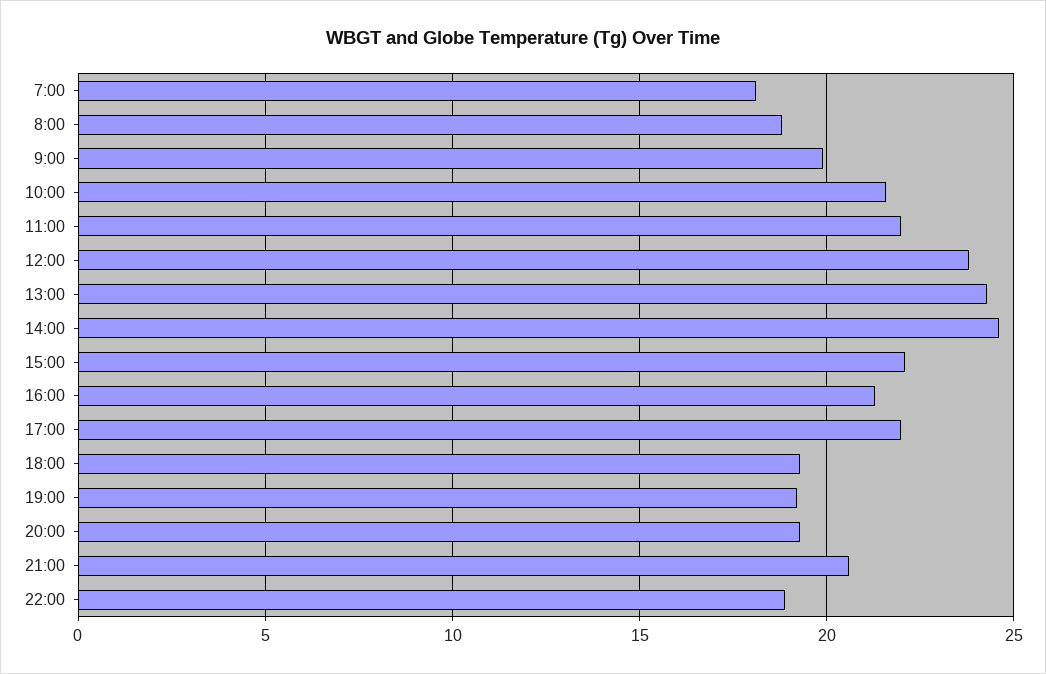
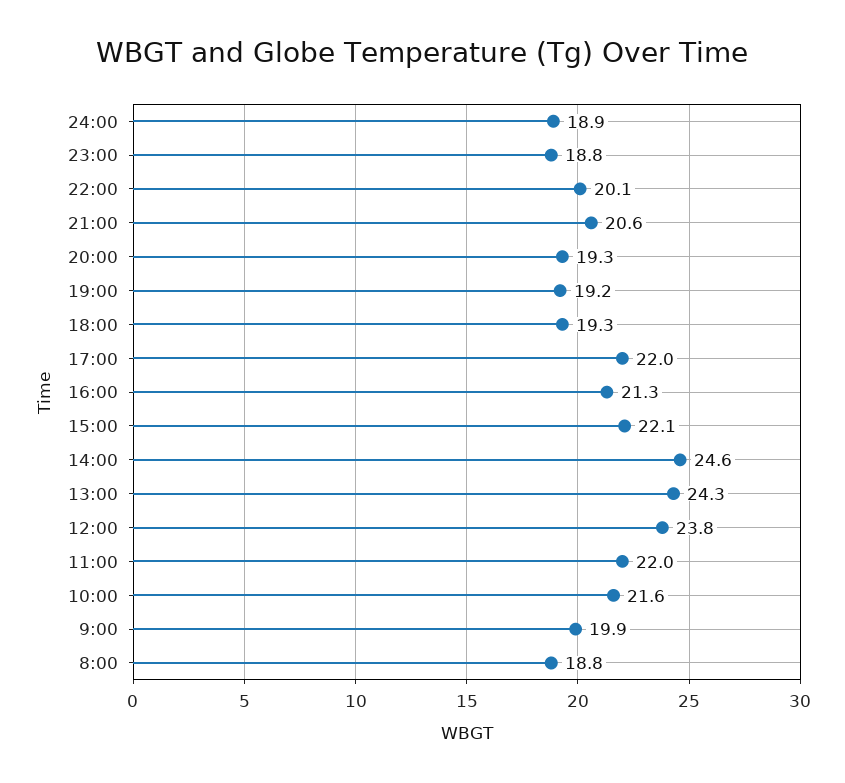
7:00: 18 -> none
22:00: 19 -> 20.1
24:00: none -> 18.9
23:00: none -> 18.8

